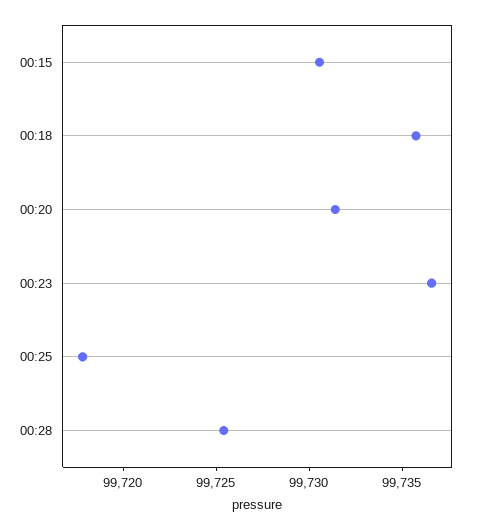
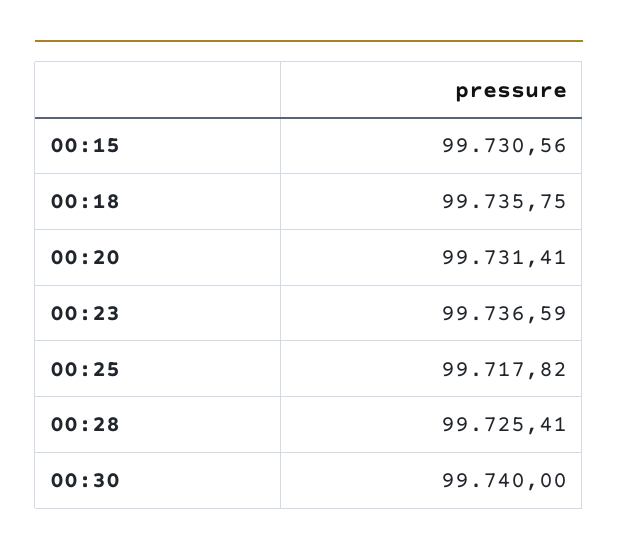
00:30: none -> 99740

